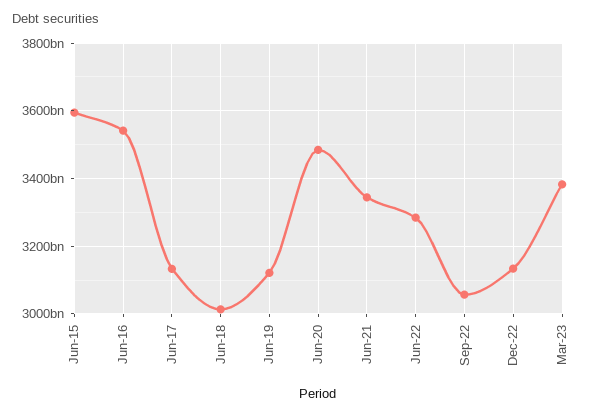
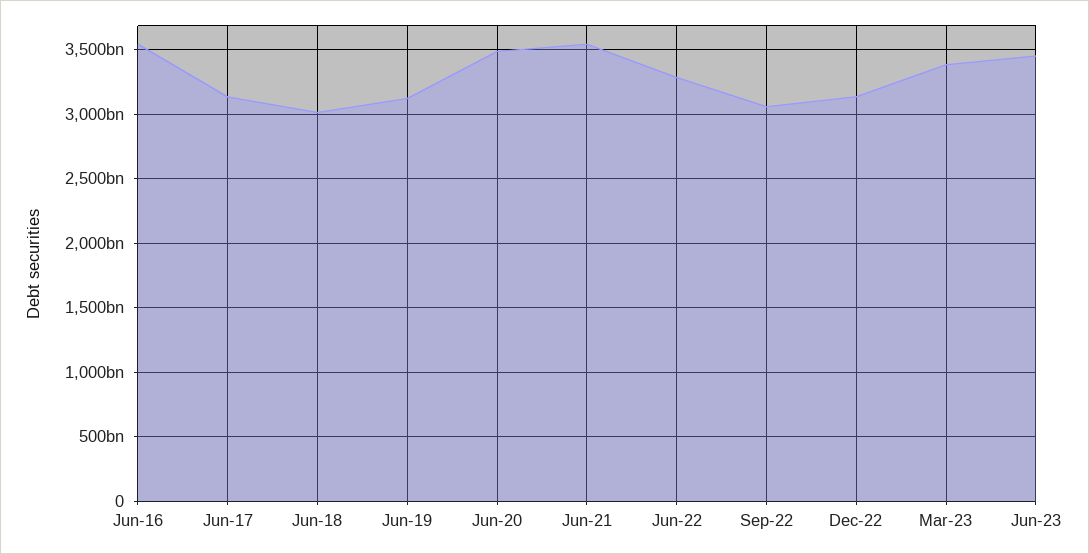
Jun-15: 3600000000000 -> none
Jun-21: 3340000000000 -> 3550000000000
Jun-23: none -> 3450000000000

